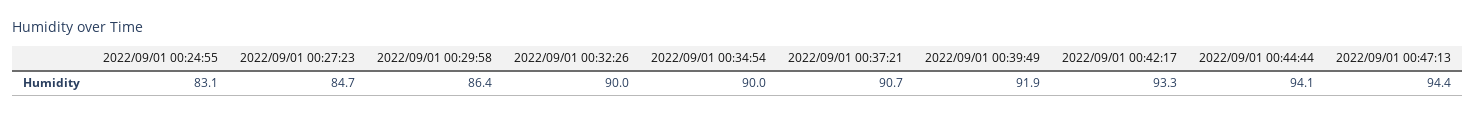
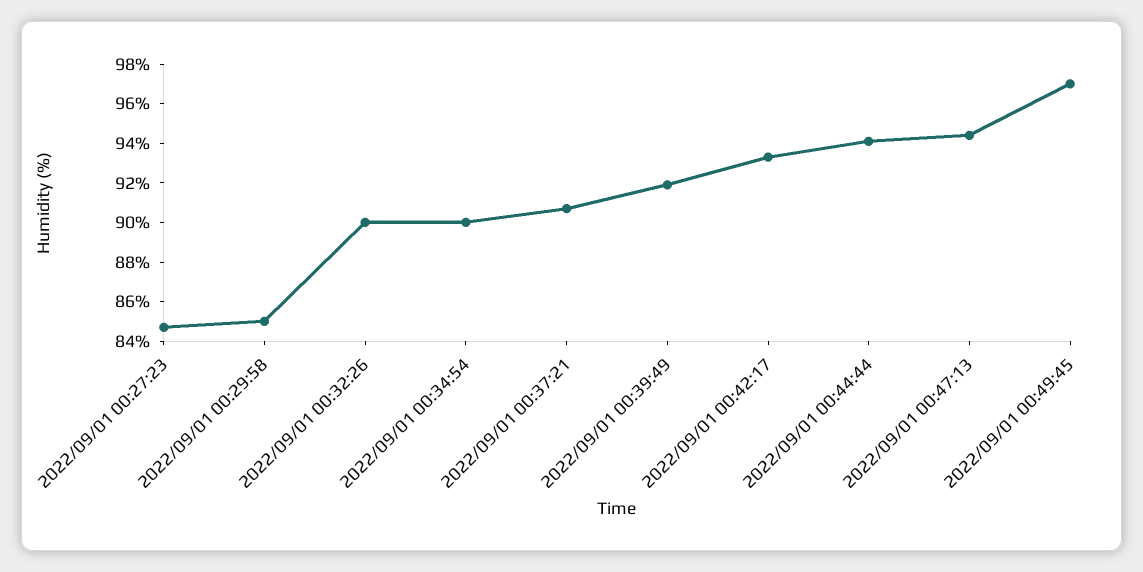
2022/09/01 00:24:55: 83.1 -> none
2022/09/01 00:29:58: 86.4 -> 85
2022/09/01 00:49:45: none -> 97

